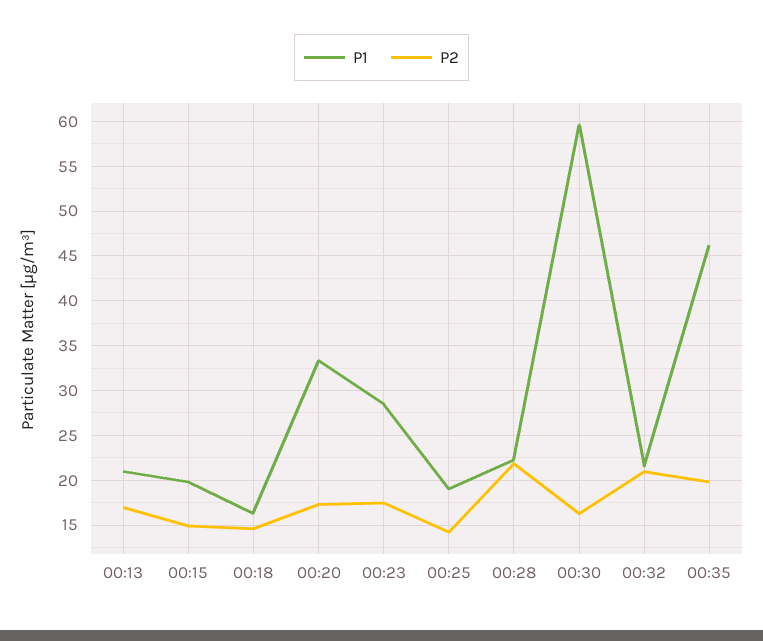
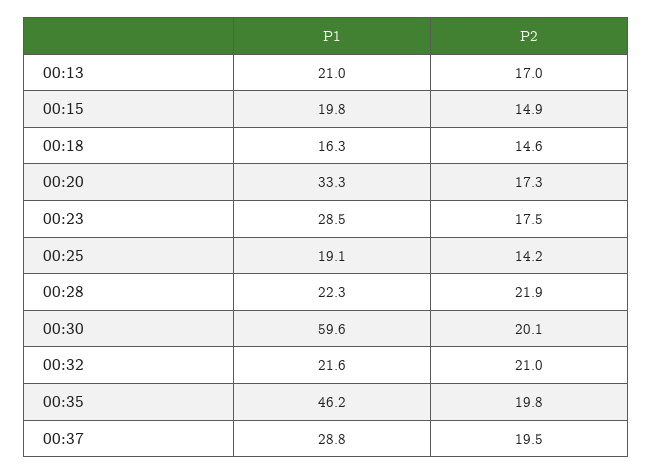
P2, 00:30: 16 -> 20.1
P1, 00:37: none -> 28.8
P2, 00:37: none -> 19.5

